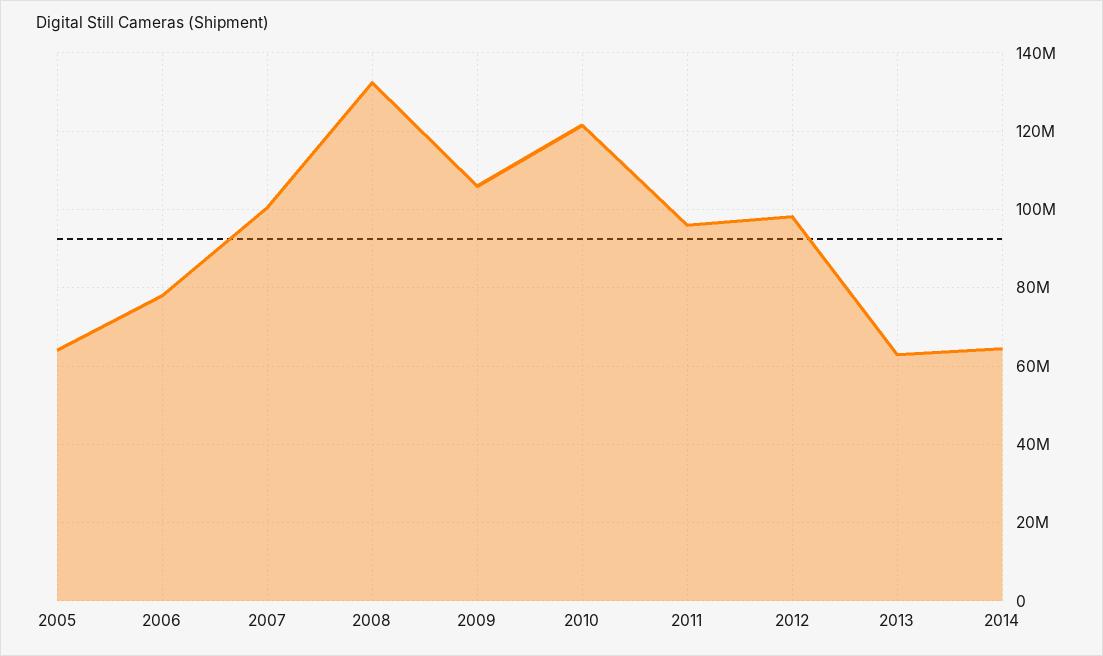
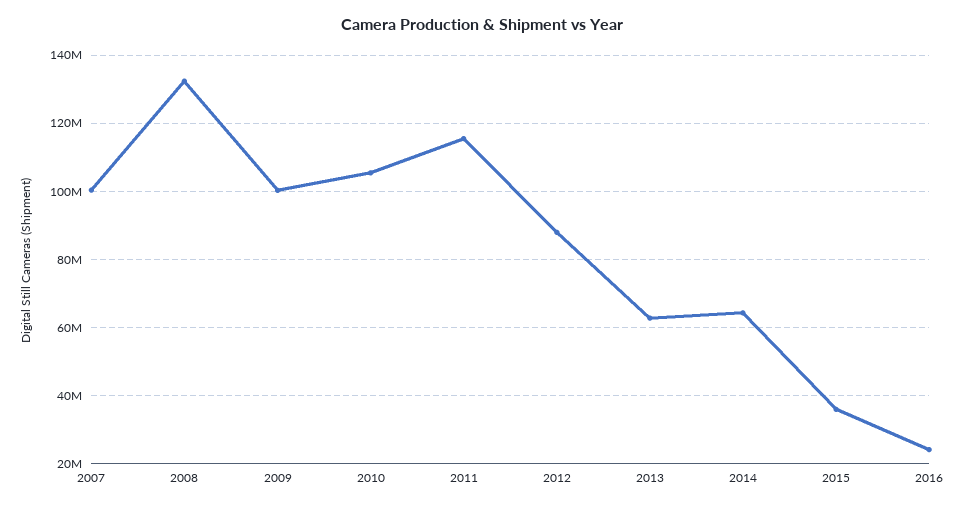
2005: 64000000 -> none
2006: 78000000 -> none
2009: 106000000 -> 100000000
2010: 122000000 -> 106000000
2011: 96000000 -> 116000000
2012: 98000000 -> 88000000
2015: none -> 36000000
2016: none -> 24000000

